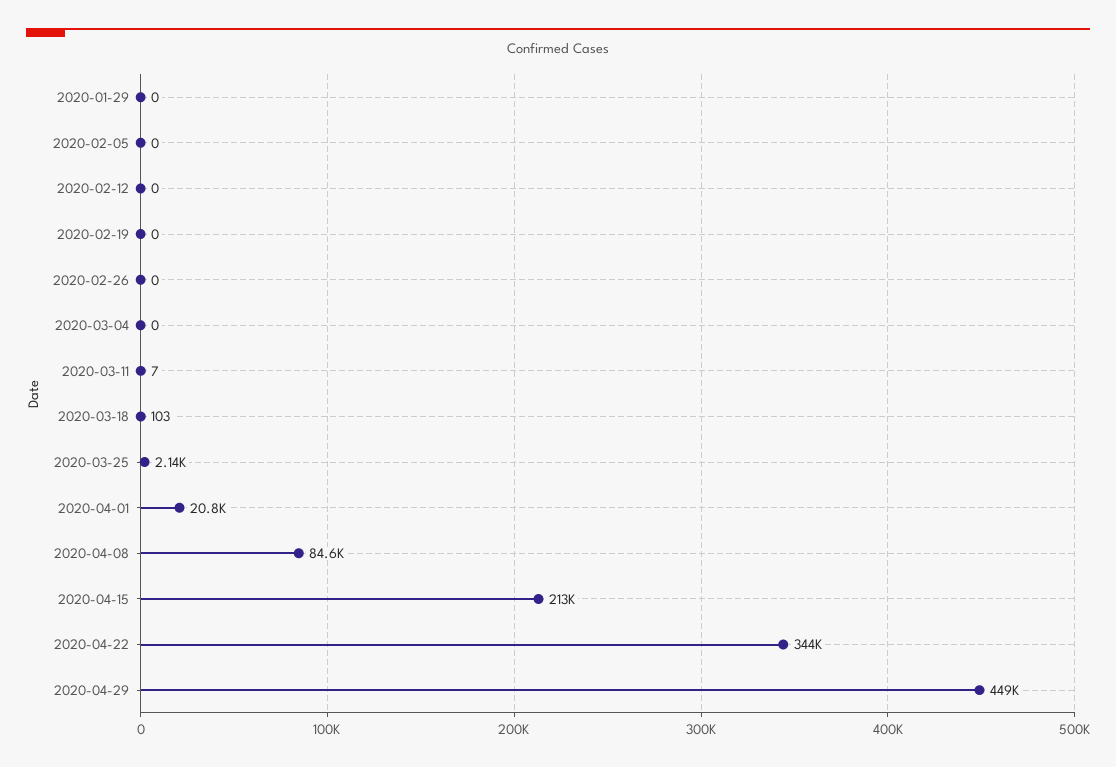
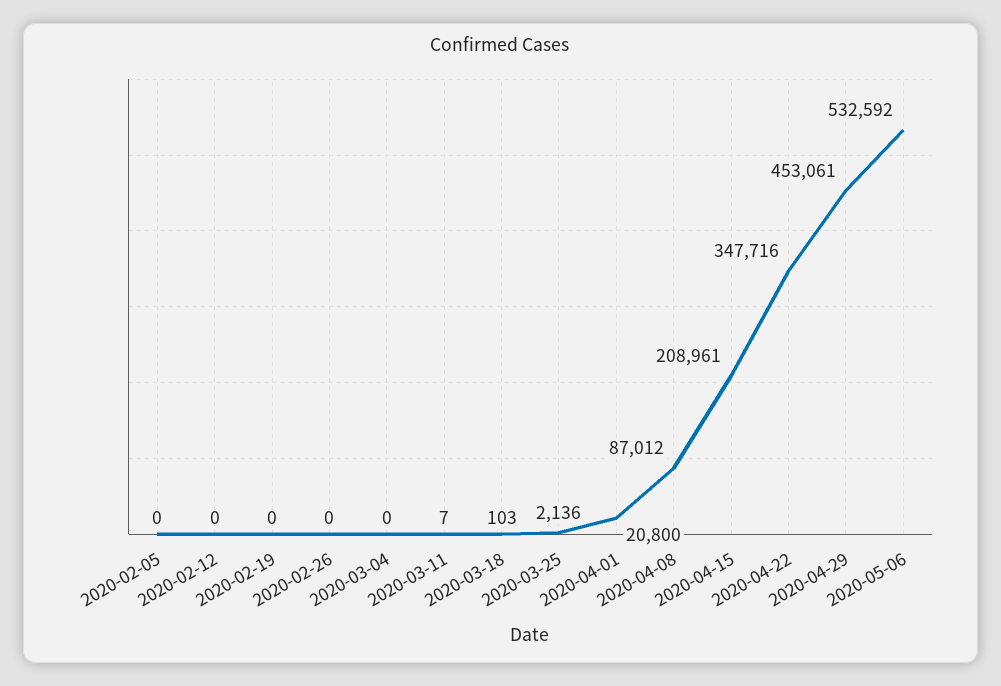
2020-01-29: 0 -> none
2020-04-08: 84600 -> 87012
2020-04-15: 213000 -> 208961
2020-04-22: 344000 -> 347716
2020-04-29: 449000 -> 453061
2020-05-06: none -> 532592

